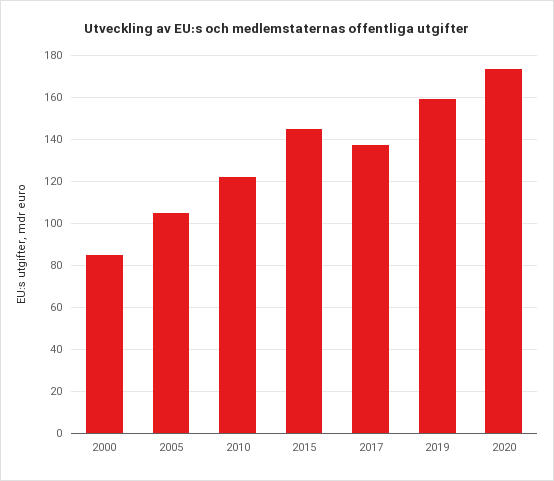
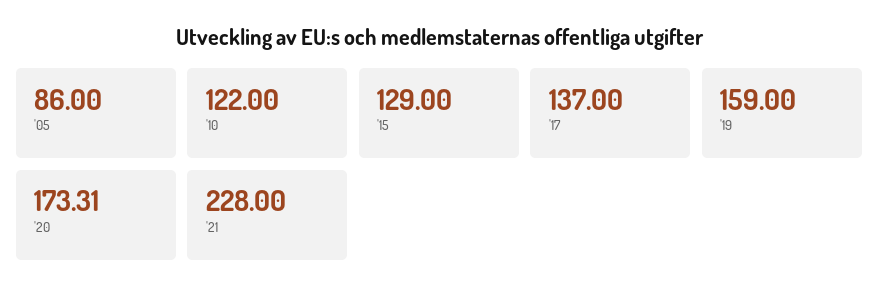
2000: 85 -> none
2005: 105 -> 86
2015: 145 -> 129
'21: none -> 228

